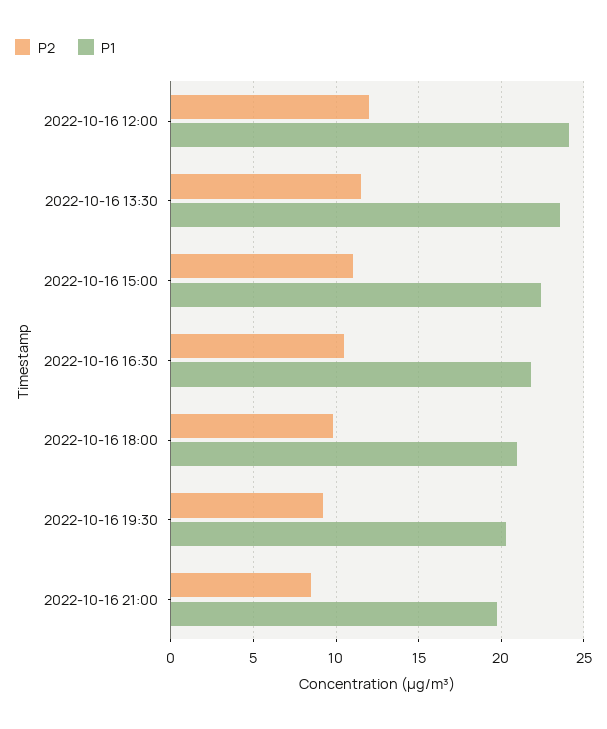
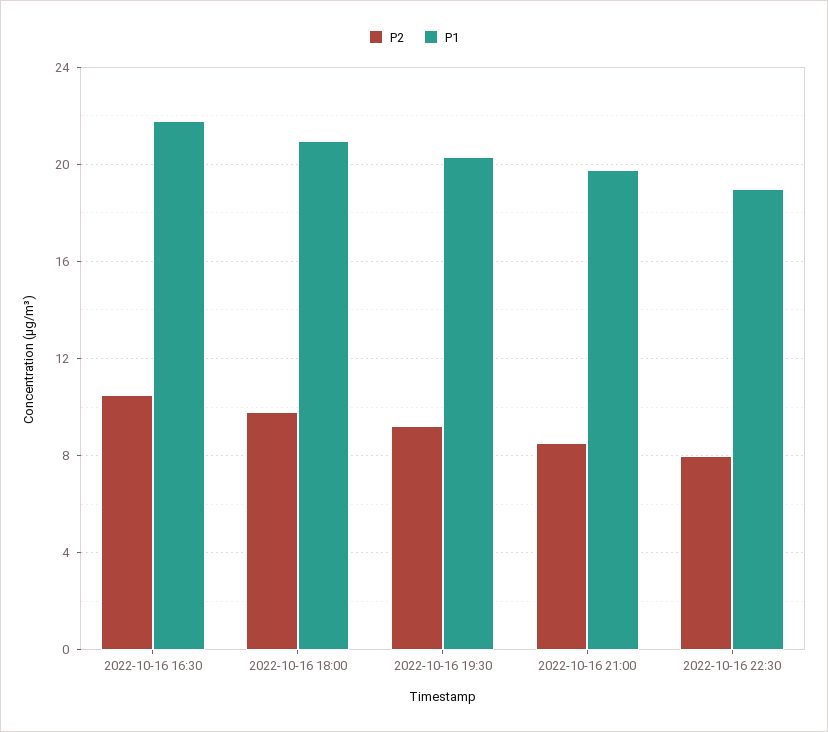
P2, 2022-10-16 12:00: 12 -> none
P1, 2022-10-16 12:00: 24 -> none
P2, 2022-10-16 13:30: 11.5 -> none
P1, 2022-10-16 13:30: 23.5 -> none
P2, 2022-10-16 15:00: 11 -> none
P1, 2022-10-16 15:00: 22.5 -> none
P2, 2022-10-16 22:30: none -> 8
P1, 2022-10-16 22:30: none -> 19

